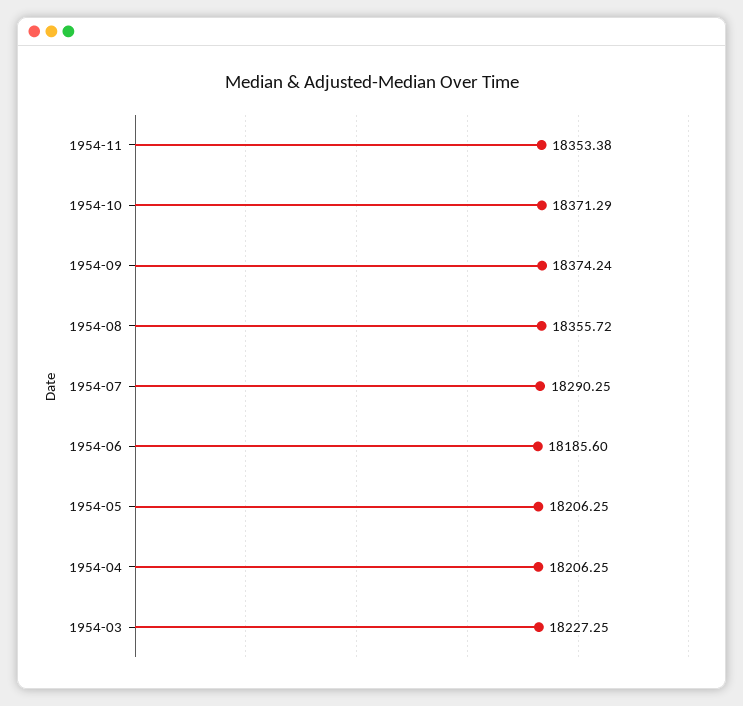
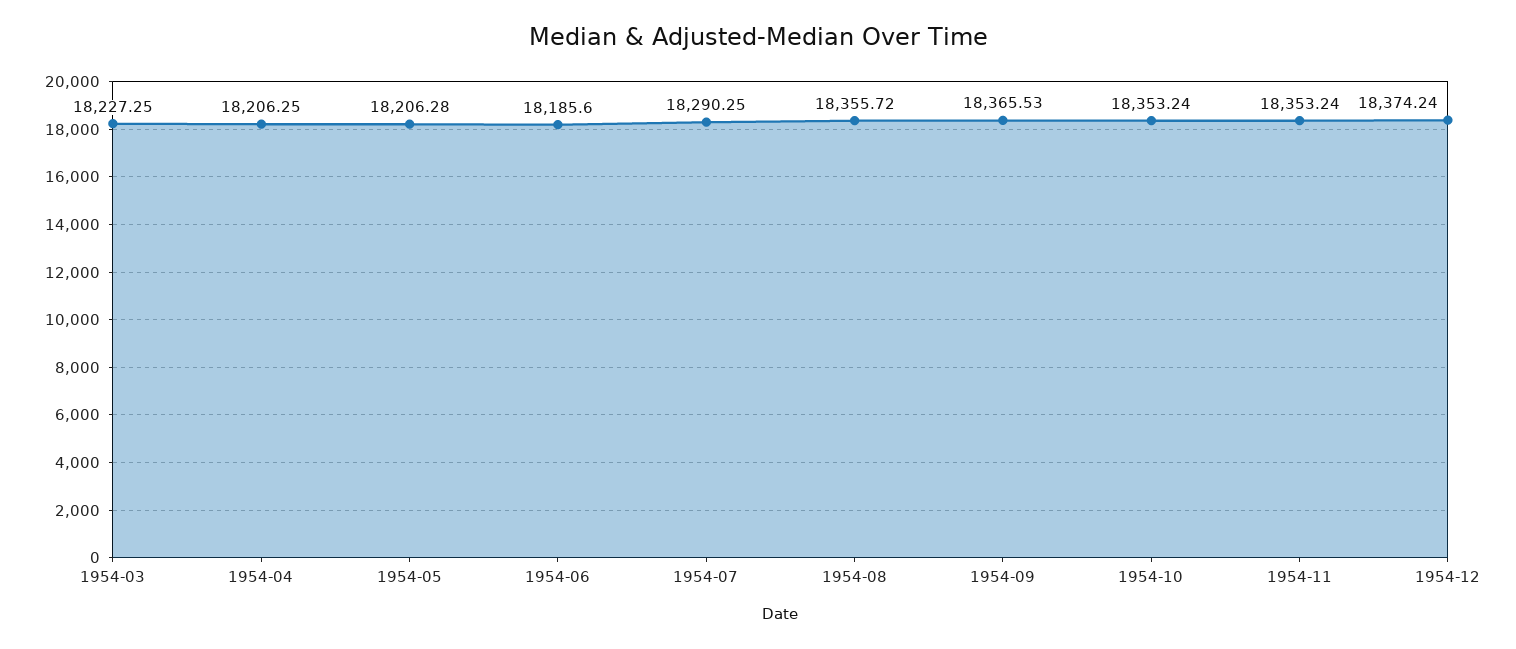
1954-11: 18353.38 -> 18353.24
1954-10: 18371.29 -> 18353.24
1954-09: 18374.24 -> 18365.53
1954-05: 18206.25 -> 18206.28
1954-12: none -> 18374.24

